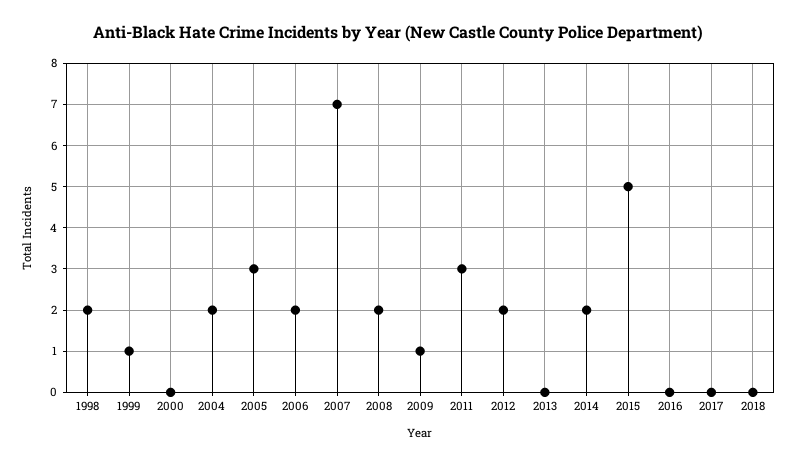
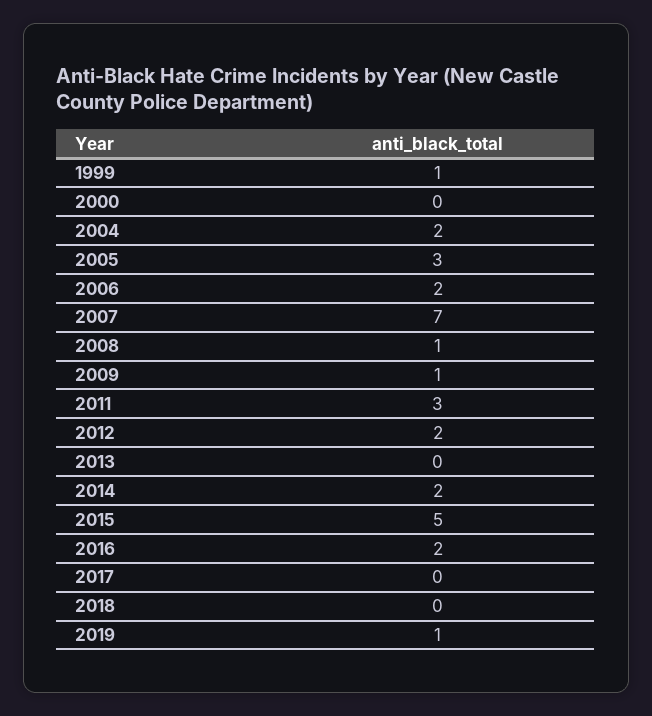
1998: 2 -> none
2008: 2 -> 1
2016: 0 -> 2
2019: none -> 1

